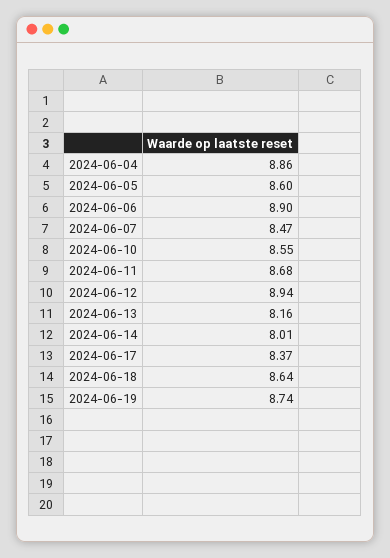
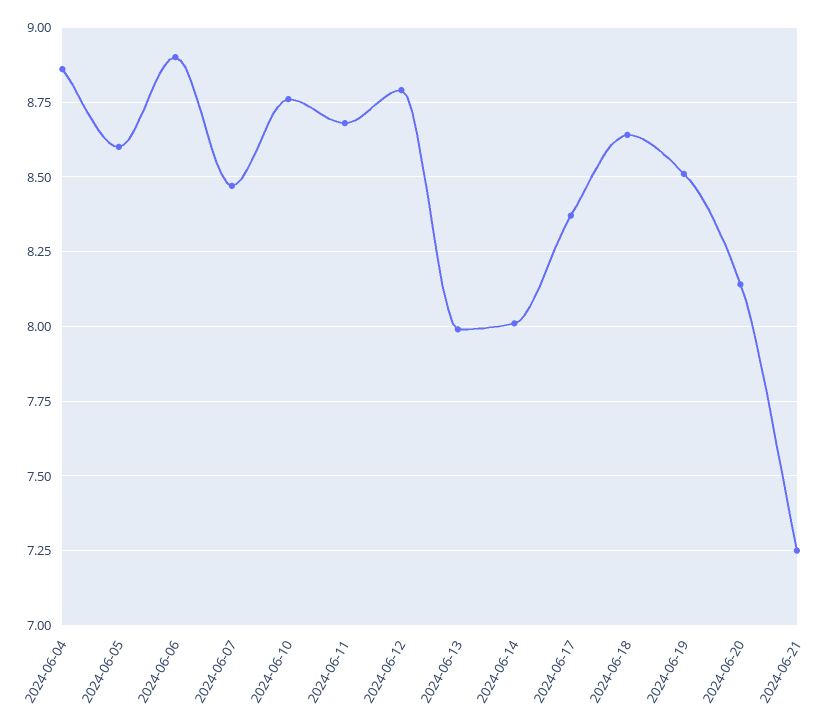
2024-06-10: 8.55 -> 8.75
2024-06-12: 8.94 -> 8.8
2024-06-13: 8.16 -> 8
2024-06-19: 8.74 -> 8.5
2024-06-20: none -> 8.15
2024-06-21: none -> 7.25

